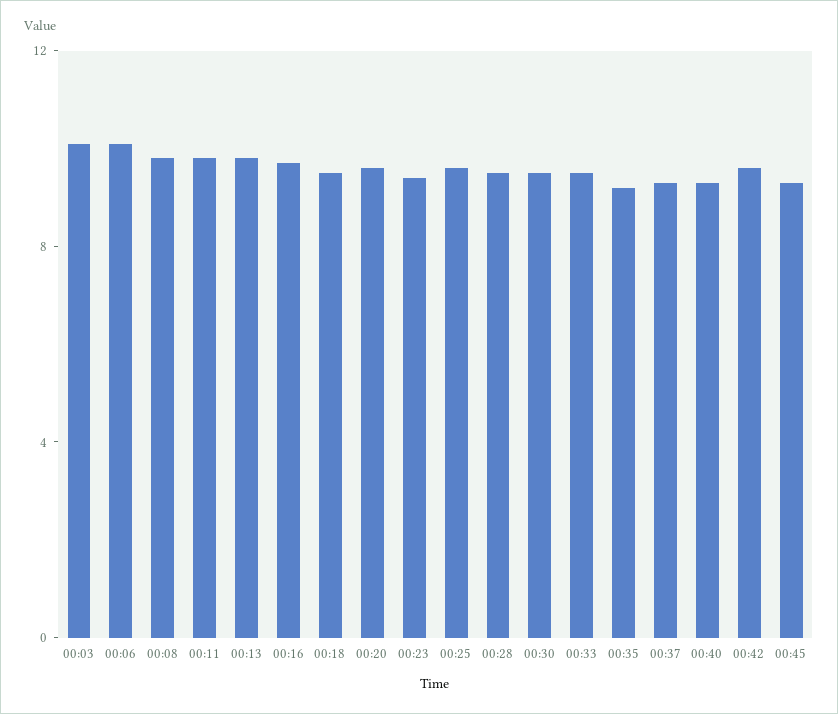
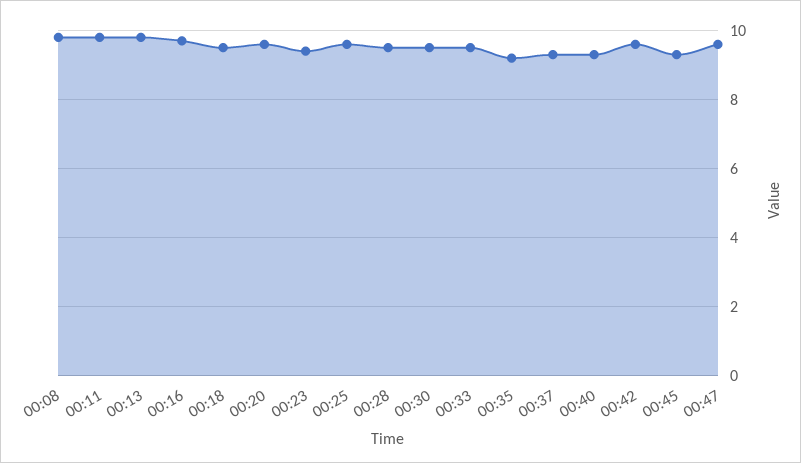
00:03: 10 -> none
00:06: 10 -> none
00:47: none -> 9.5

